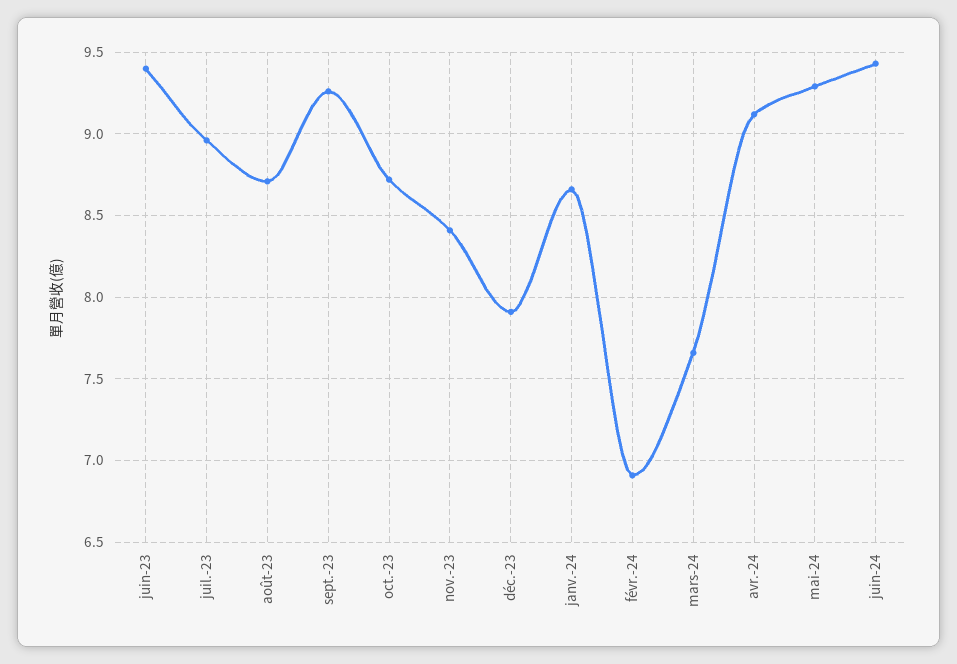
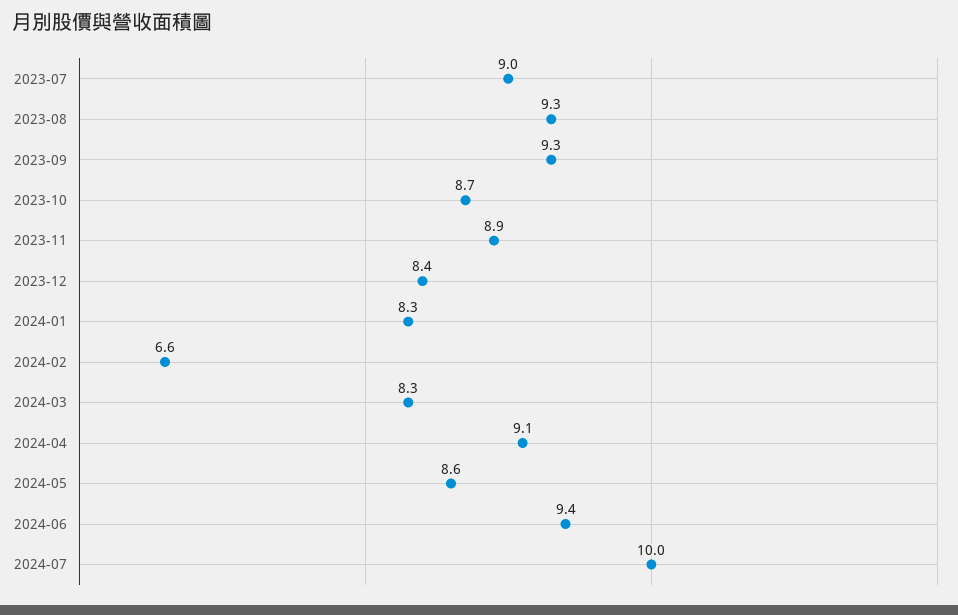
juin-23: 9.4 -> none
août-23: 8.7 -> 9.3
nov.-23: 8.4 -> 8.9
déc.-23: 7.9 -> 8.4
janv.-24: 8.65 -> 8.3
févr.-24: 6.9 -> 6.6
mars-24: 7.65 -> 8.3
mai-24: 9.3 -> 8.6
2024-07: none -> 10

